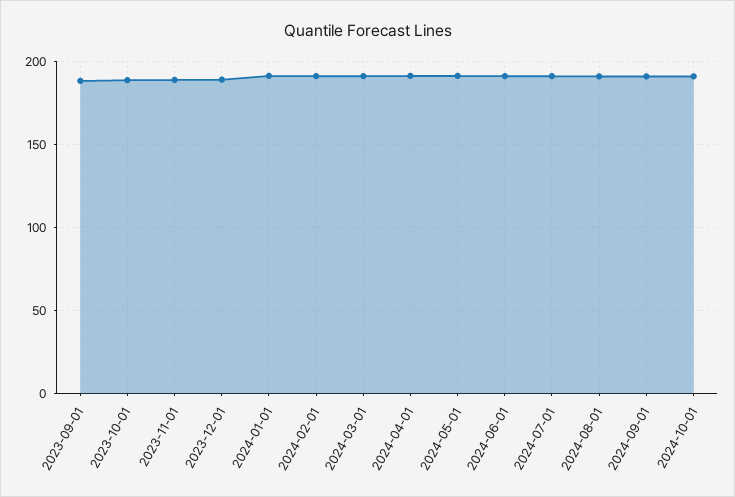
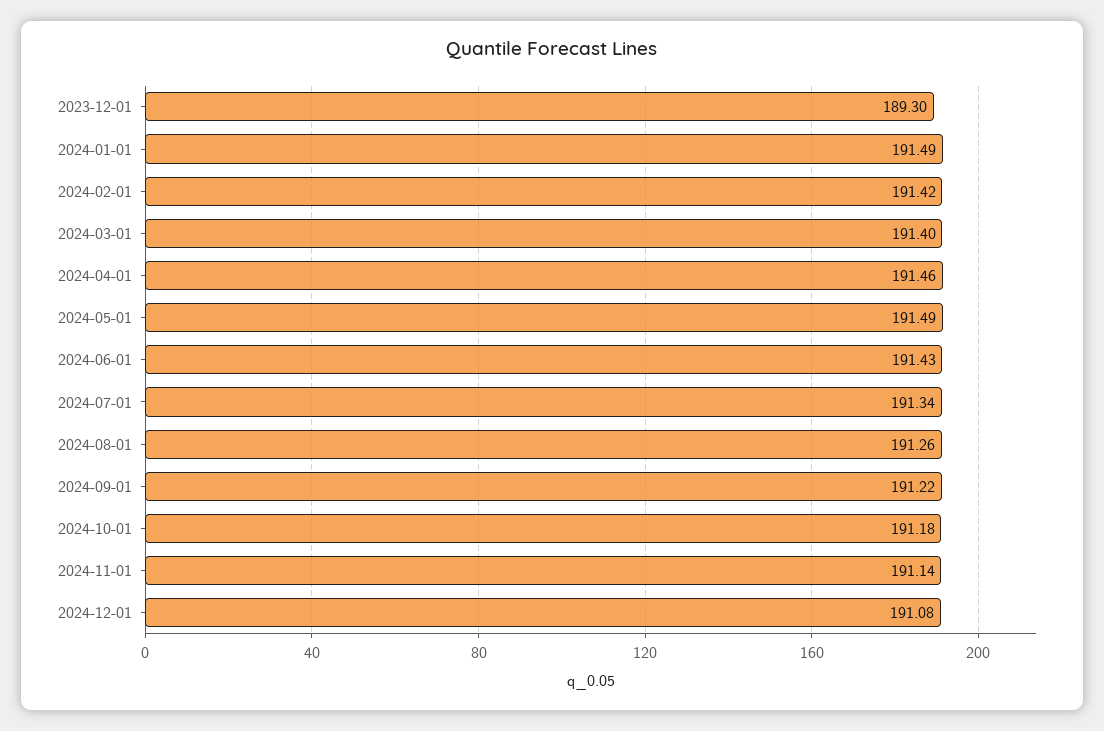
2023-09-01: 190 -> none
2023-10-01: 190 -> none
2023-11-01: 190 -> none
2024-11-01: none -> 191.14
2024-12-01: none -> 191.08

